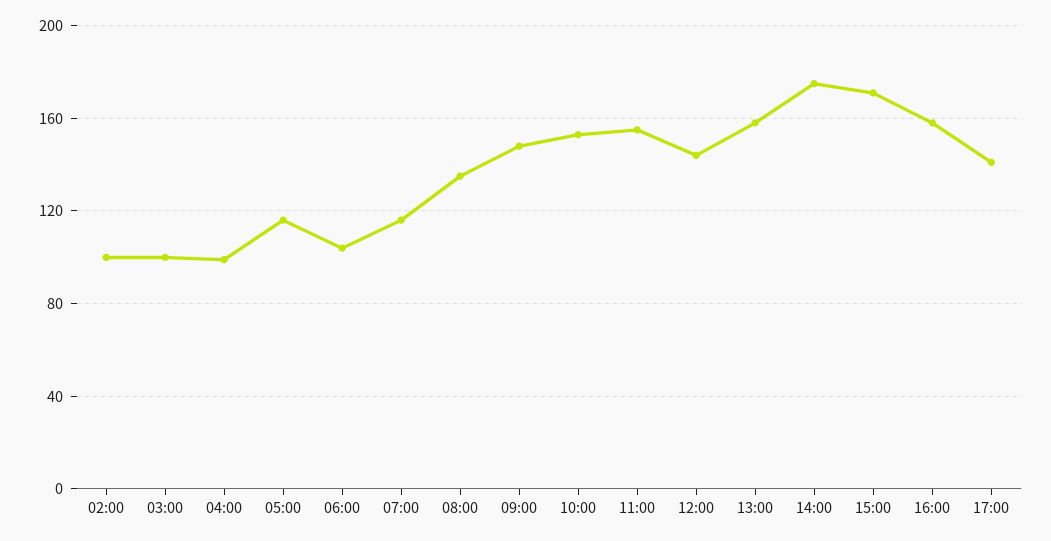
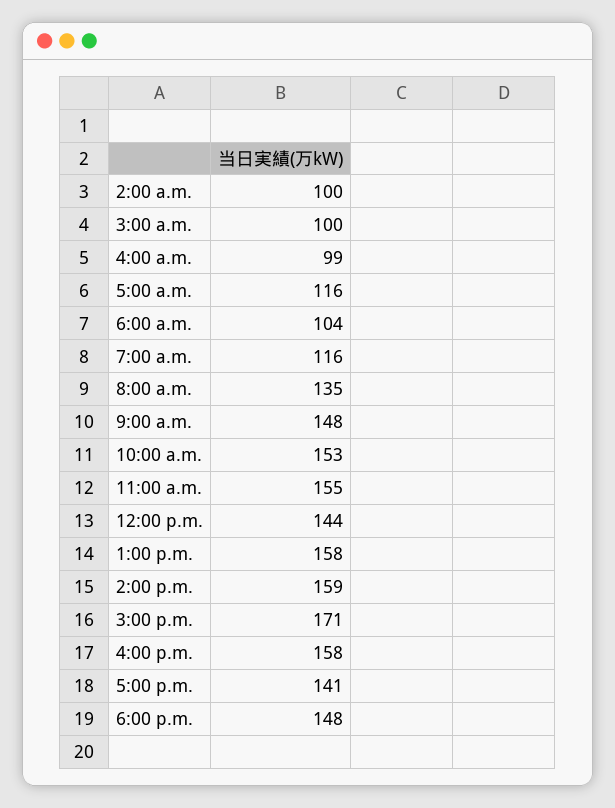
14:00: 175 -> 159
6:00 p.m.: none -> 148

